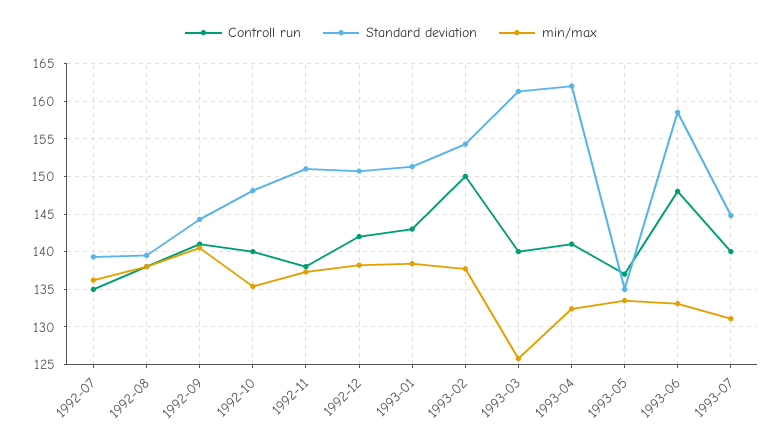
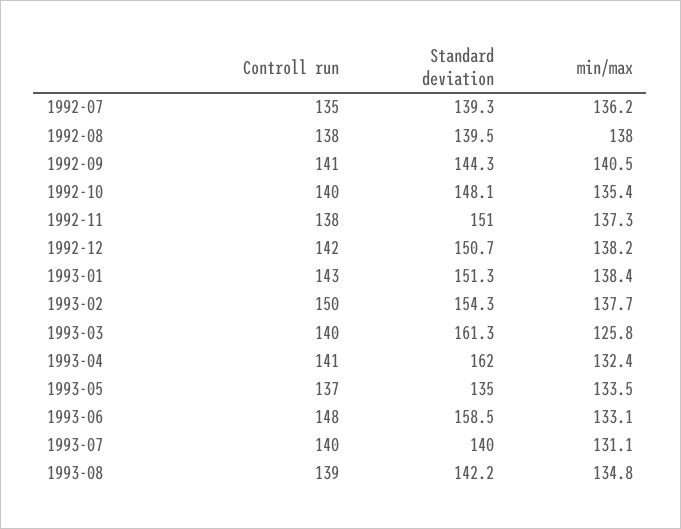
Standard deviation, 1993-07: 145 -> 140
Controll run, 1993-08: none -> 139
Standard deviation, 1993-08: none -> 142.2
min/max, 1993-08: none -> 134.8

